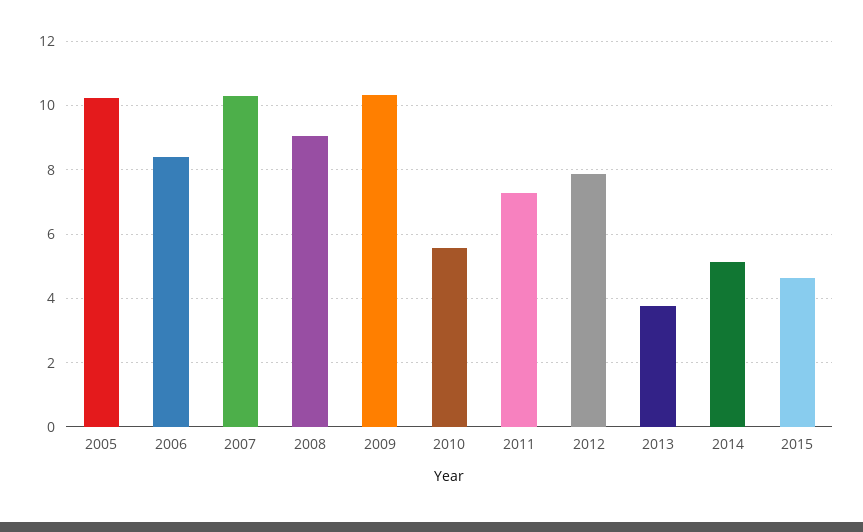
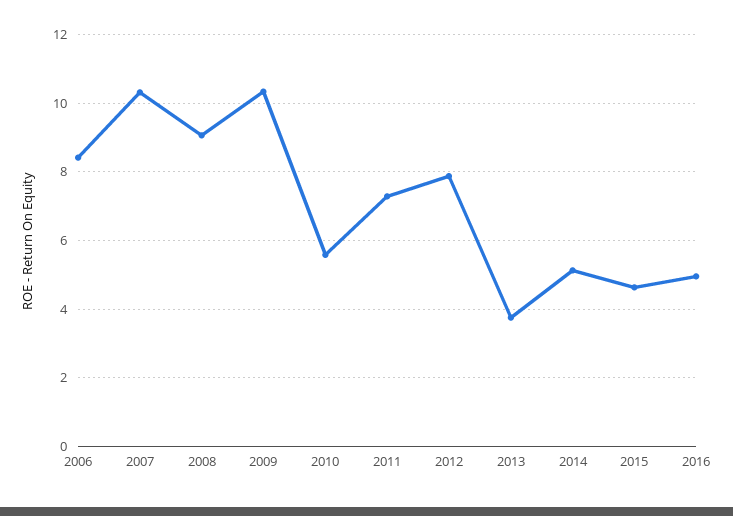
2005: 10.2 -> none
2016: none -> 5

